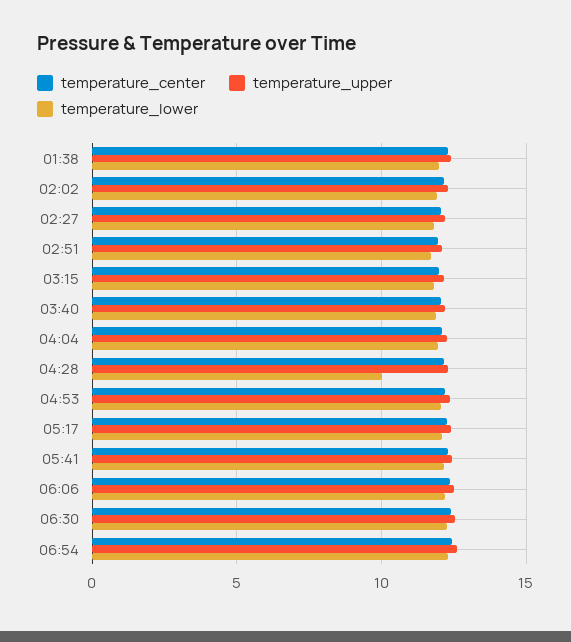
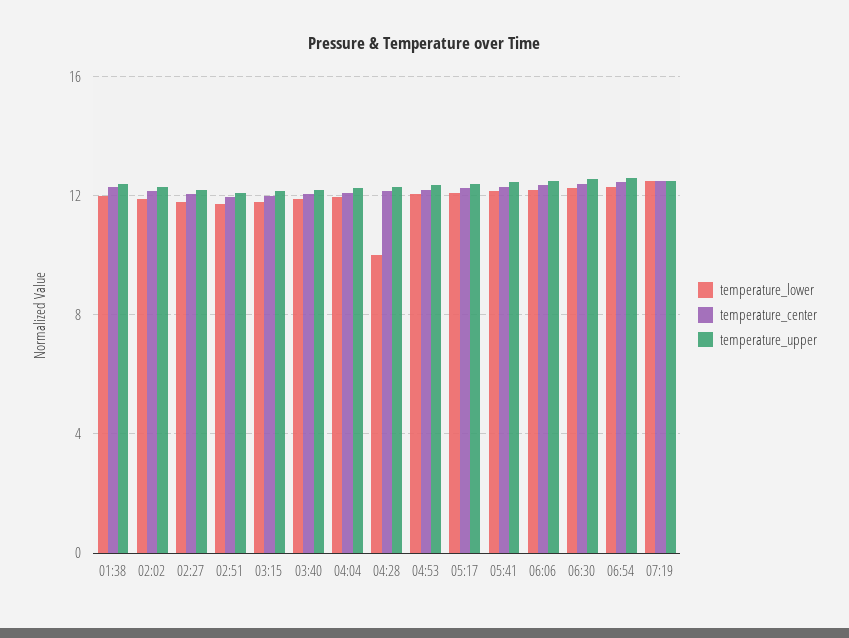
temperature_lower, 07:19: none -> 12.5
temperature_center, 07:19: none -> 12.5
temperature_upper, 07:19: none -> 12.5

